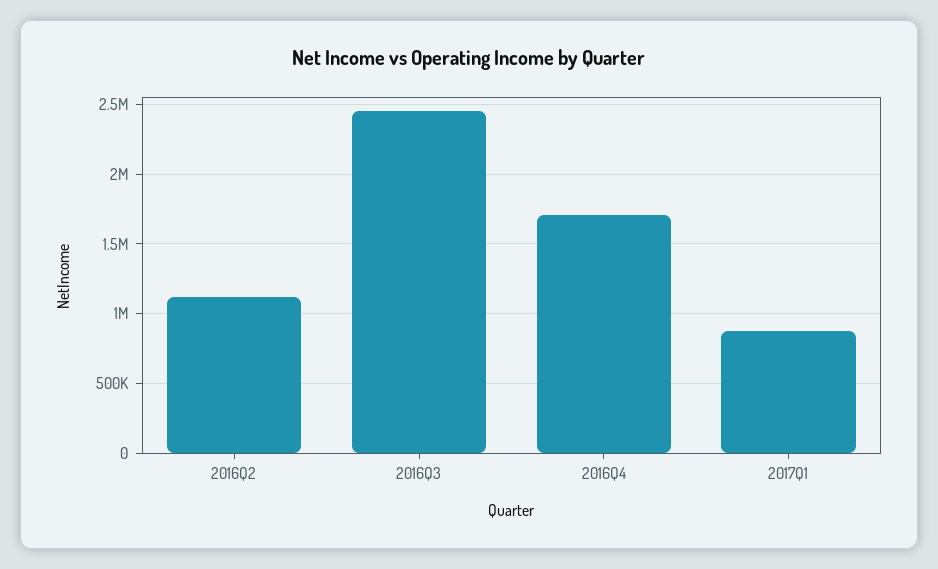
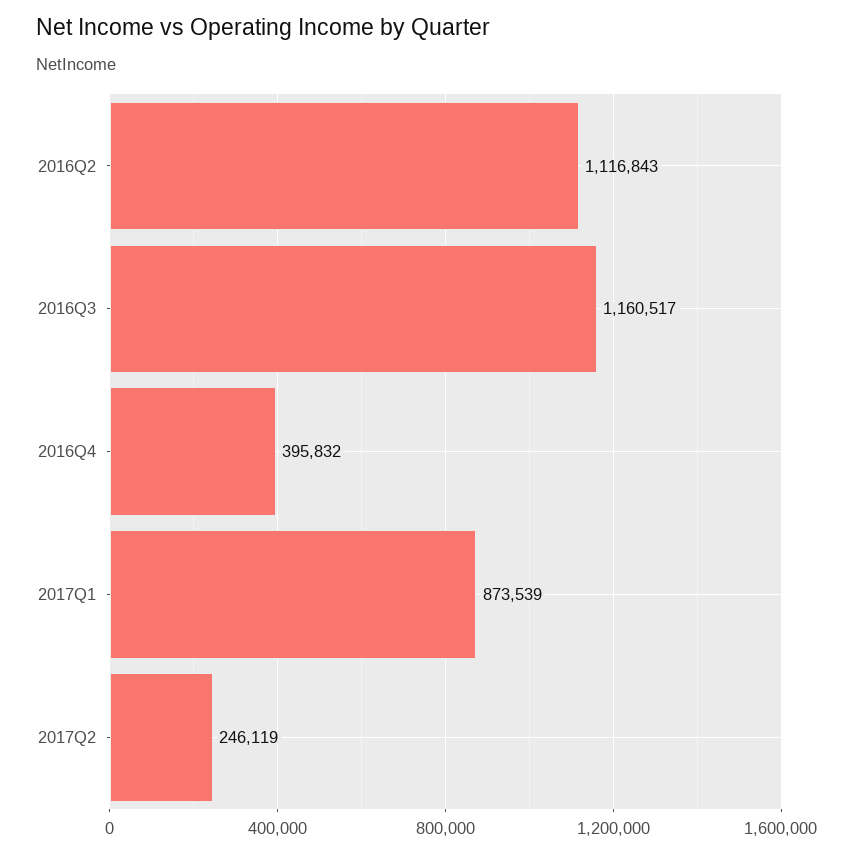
2016Q3: 2450000 -> 1160517
2016Q4: 1700000 -> 395832
2017Q2: none -> 246119

